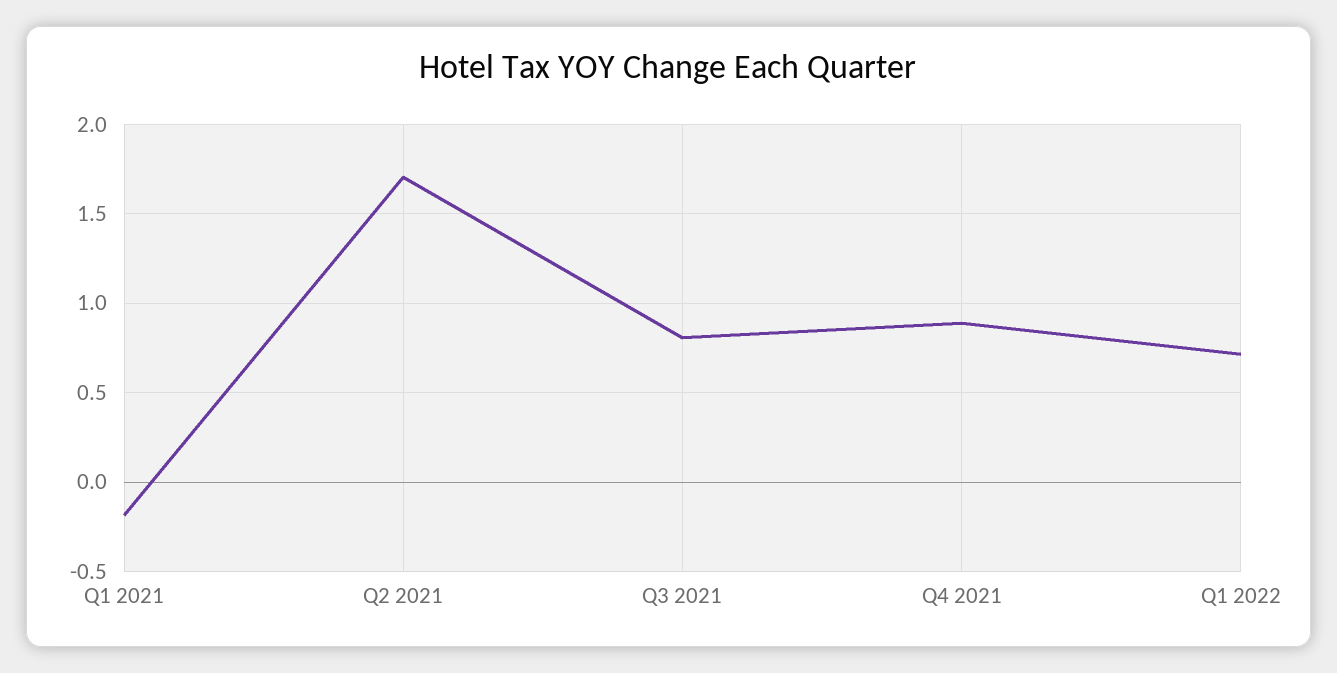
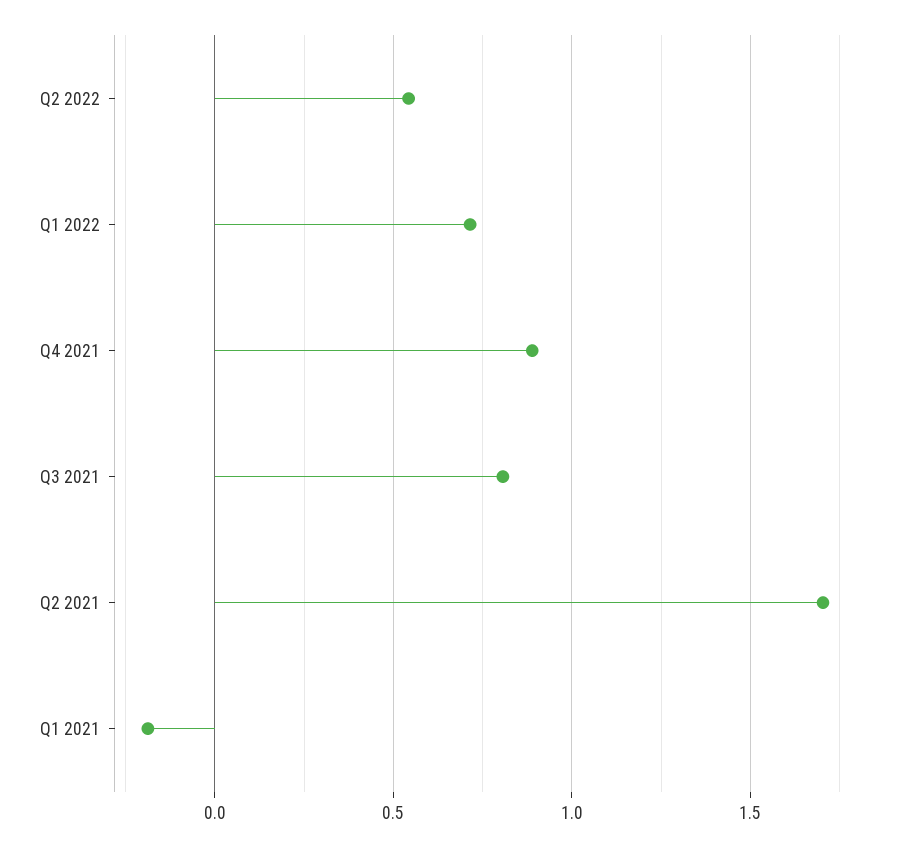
Q2 2022: none -> 0.55

